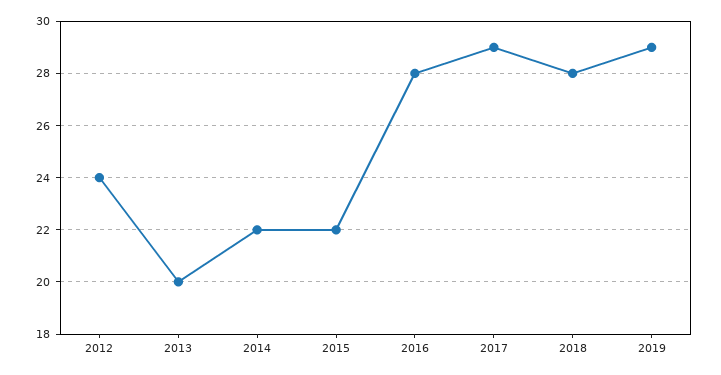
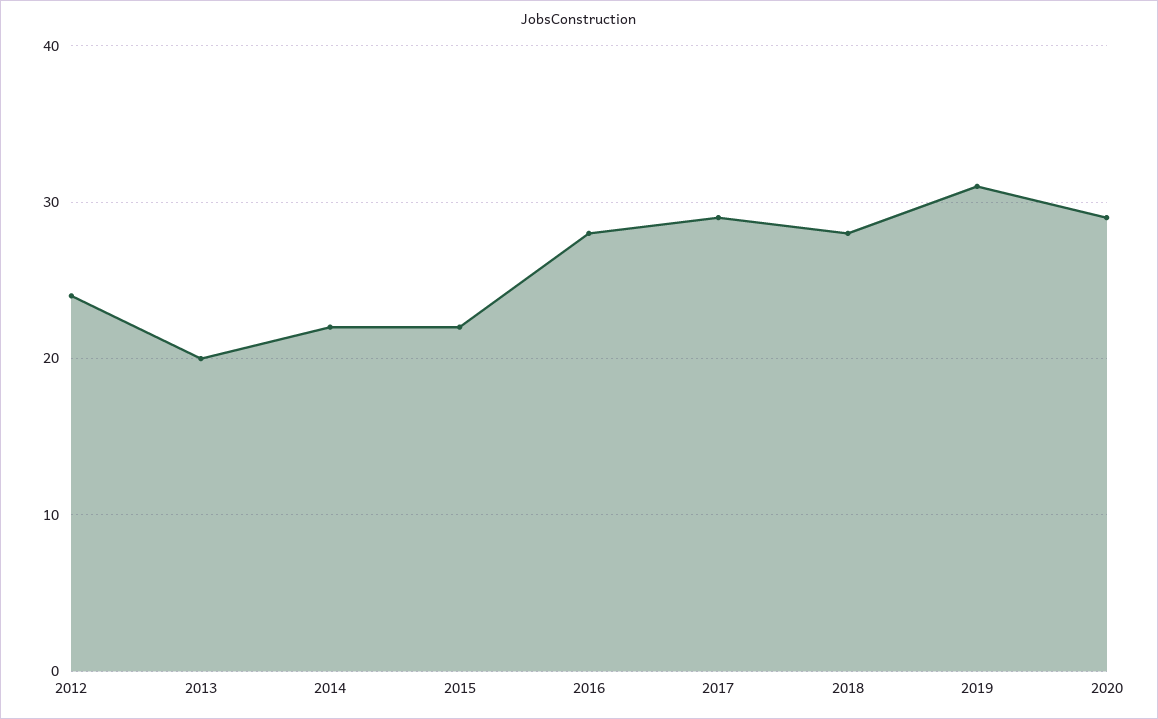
2019: 29 -> 31
2020: none -> 29

